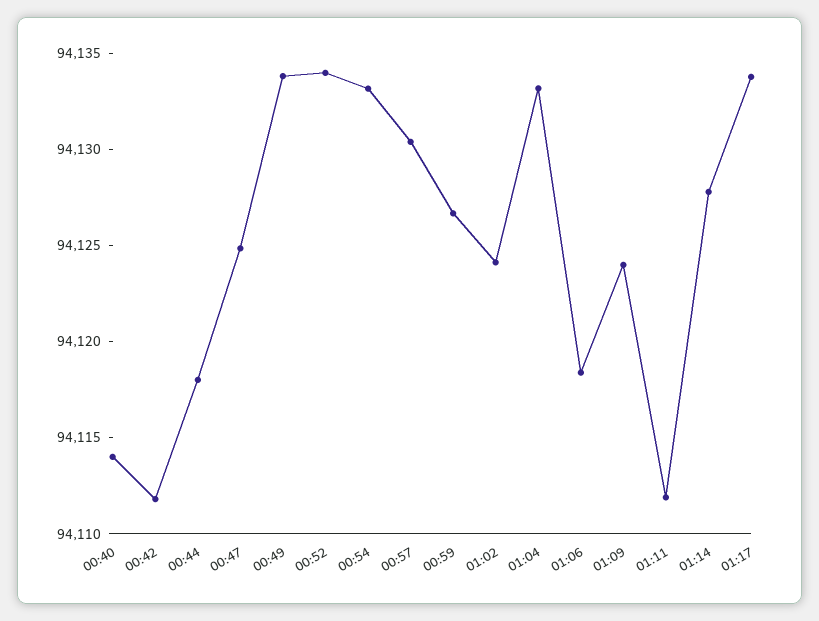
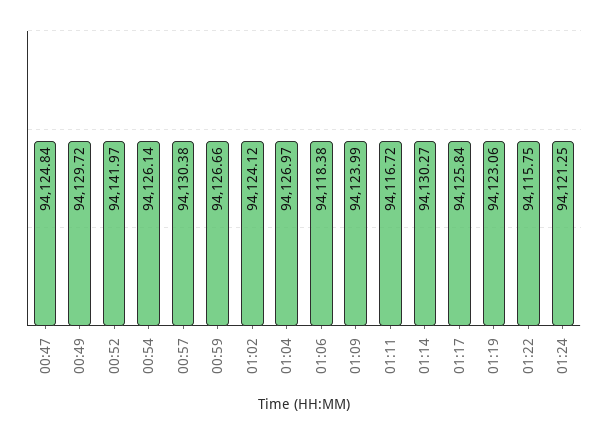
00:40: 94114 -> none
00:42: 94112 -> none
00:44: 94118 -> none
00:49: 94134 -> 94129.72
00:52: 94134 -> 94141.97
00:54: 94133 -> 94126.14
01:04: 94133 -> 94126.97
01:11: 94112 -> 94116.72
01:14: 94128 -> 94130.27
01:17: 94134 -> 94125.84
01:19: none -> 94123.06
01:22: none -> 94115.75
01:24: none -> 94121.25

